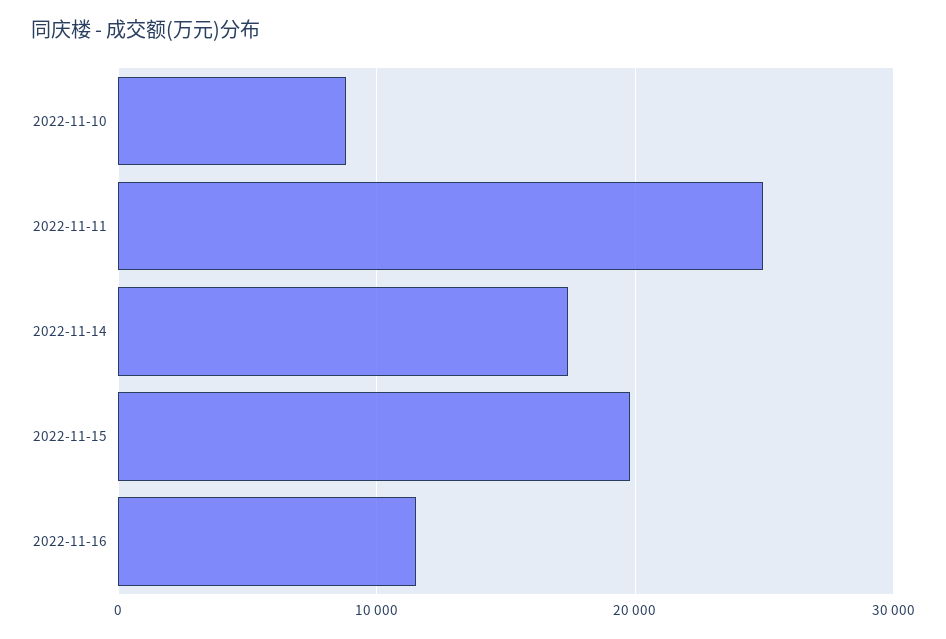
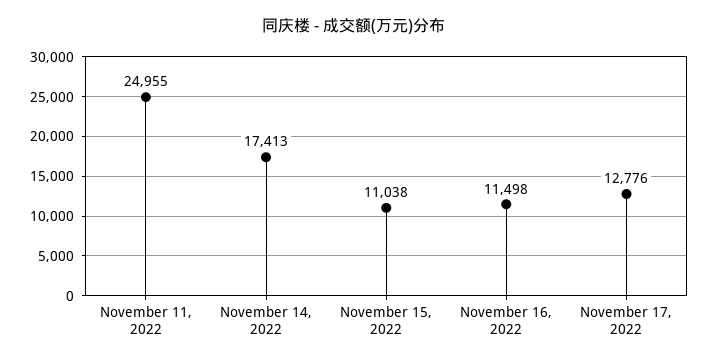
2022-11-10: 9000 -> none
2022-11-15: 20000 -> 11038
November 17, 2022: none -> 12776

